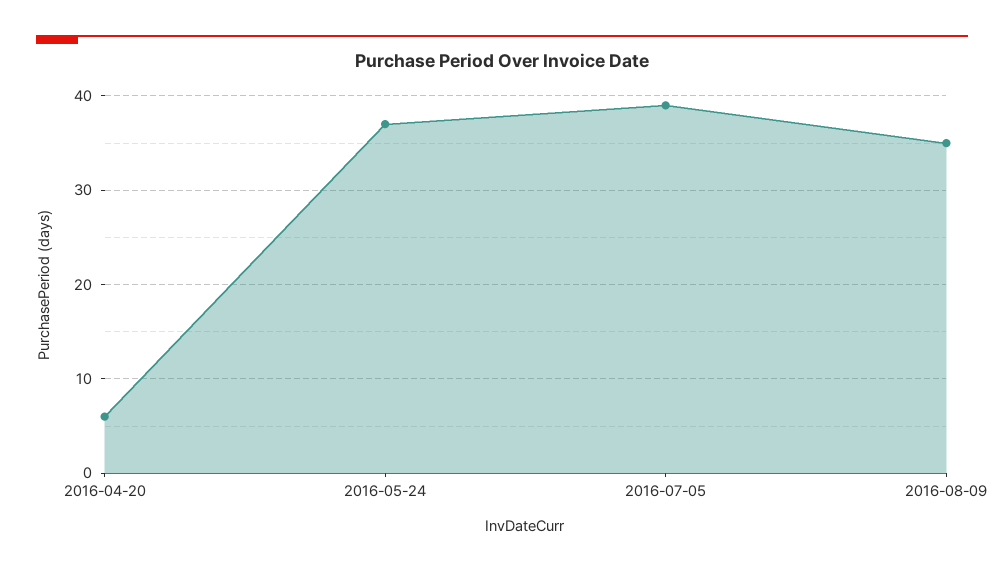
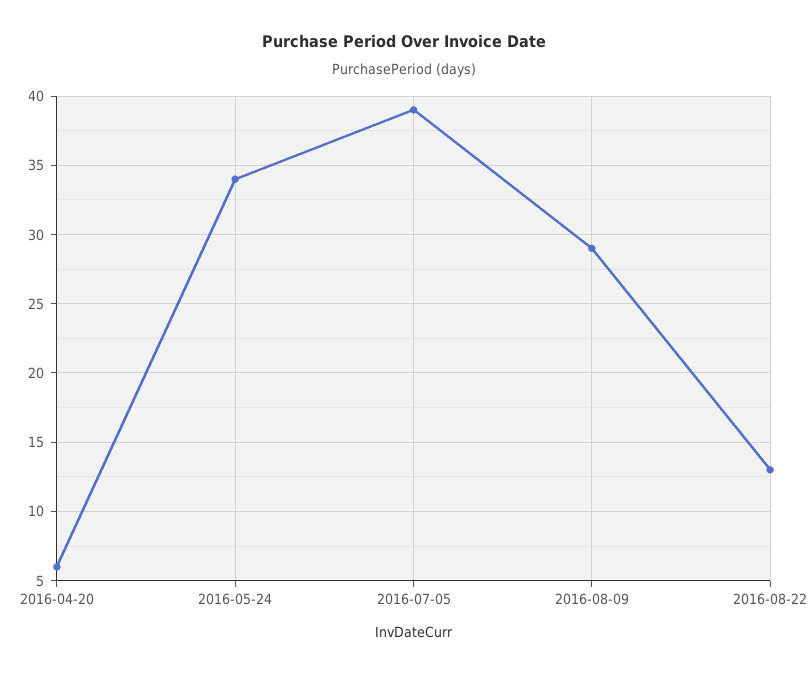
2016-05-24: 37 -> 34
2016-08-09: 35 -> 29
2016-08-22: none -> 13

